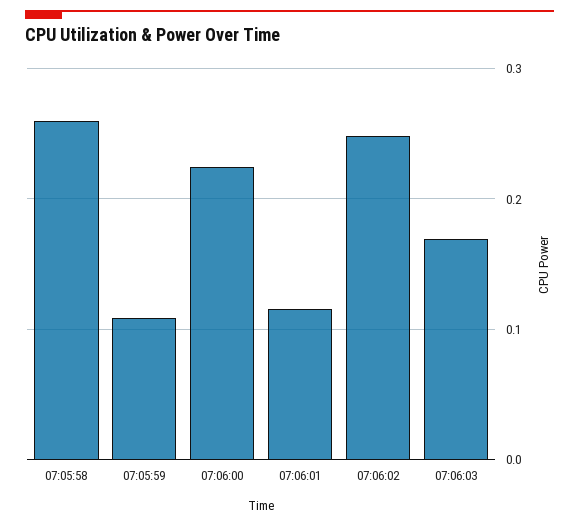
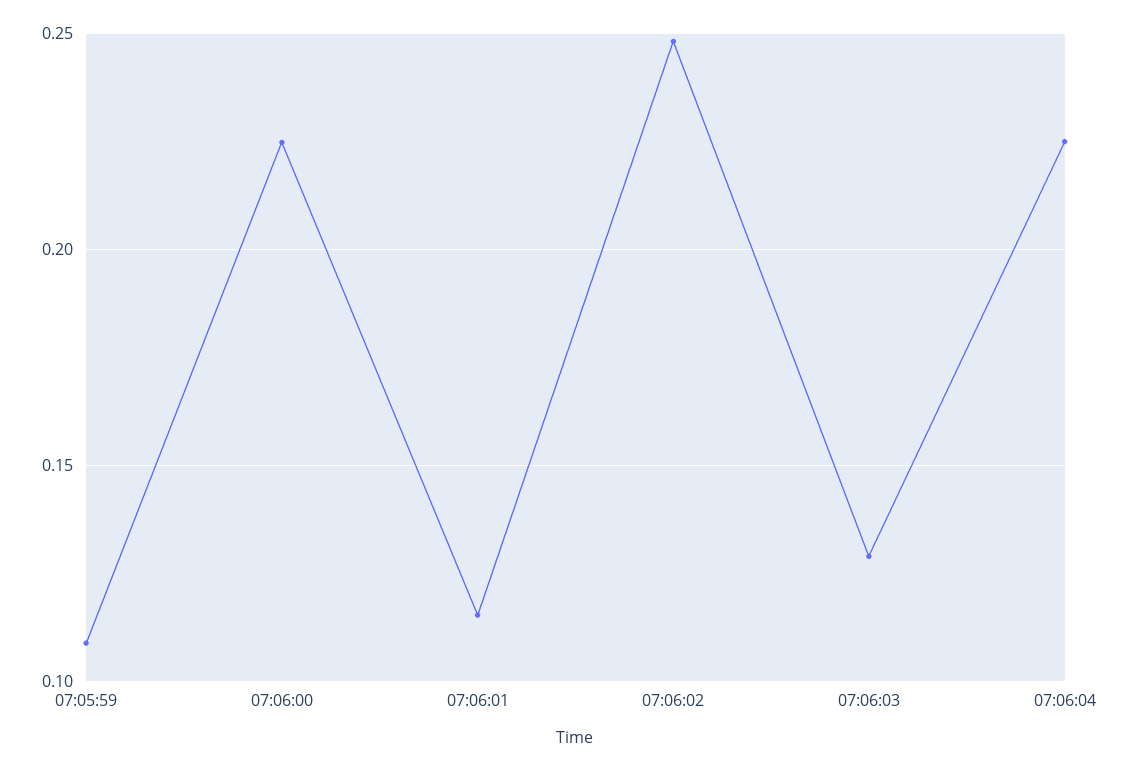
07:05:58: 0.26 -> none
07:06:03: 0.17 -> 0.13
07:06:04: none -> 0.225

